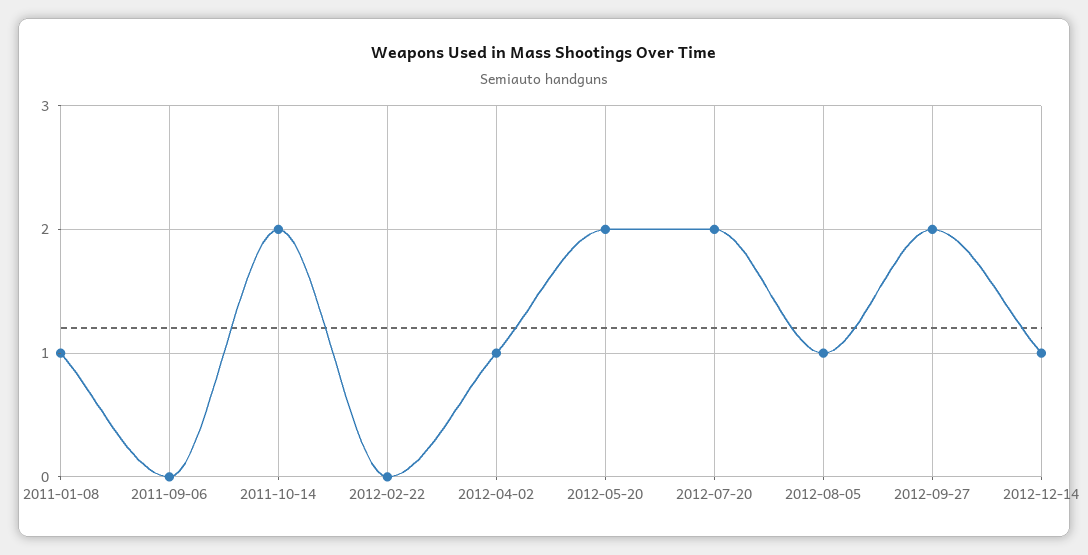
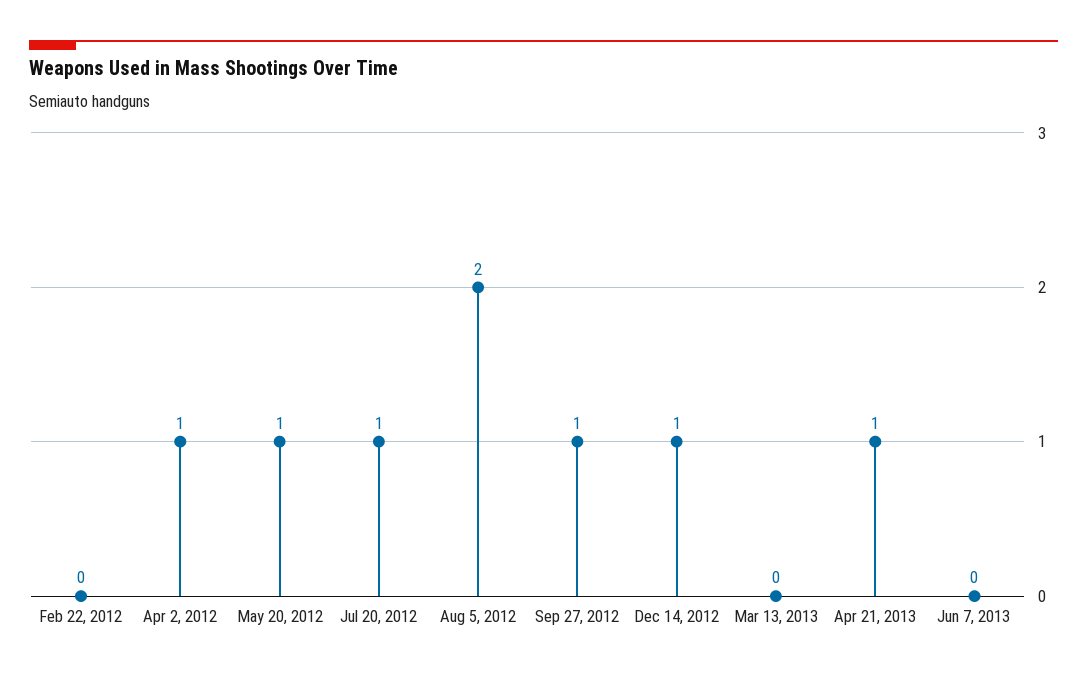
2011-01-08: 1 -> none
2011-09-06: 0 -> none
2011-10-14: 2 -> none
2012-05-20: 2 -> 1
2012-07-20: 2 -> 1
2012-08-05: 1 -> 2
2012-09-27: 2 -> 1
Mar 13, 2013: none -> 0
Apr 21, 2013: none -> 1
Jun 7, 2013: none -> 0

